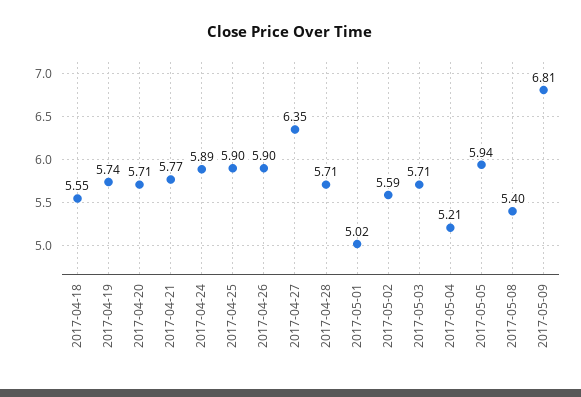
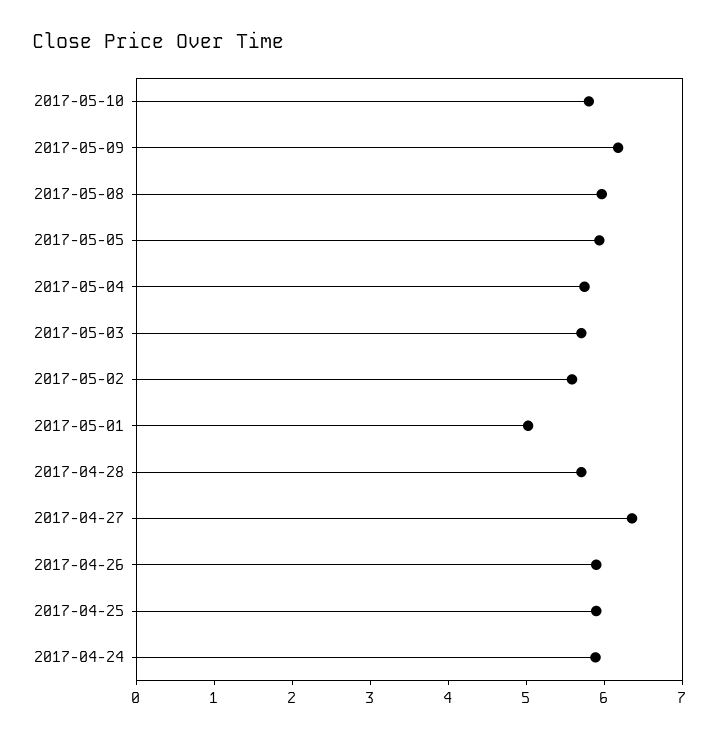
2017-04-18: 5.55 -> none
2017-04-19: 5.74 -> none
2017-04-20: 5.71 -> none
2017-04-21: 5.77 -> none
2017-05-04: 5.21 -> 5.8
2017-05-08: 5.4 -> 6
2017-05-09: 6.81 -> 6.2
2017-05-10: none -> 5.8

